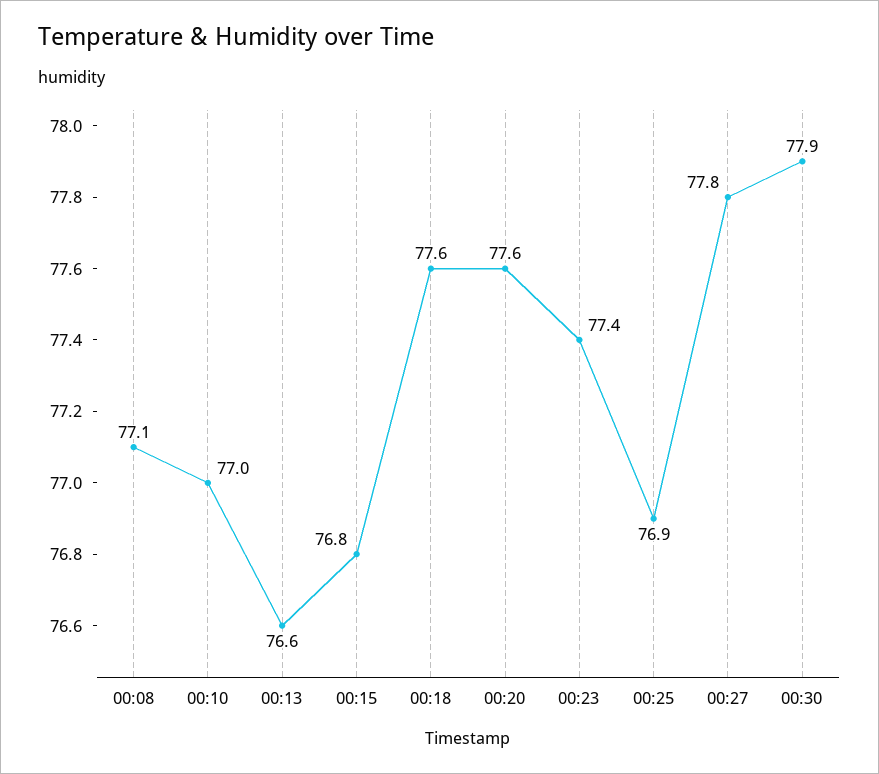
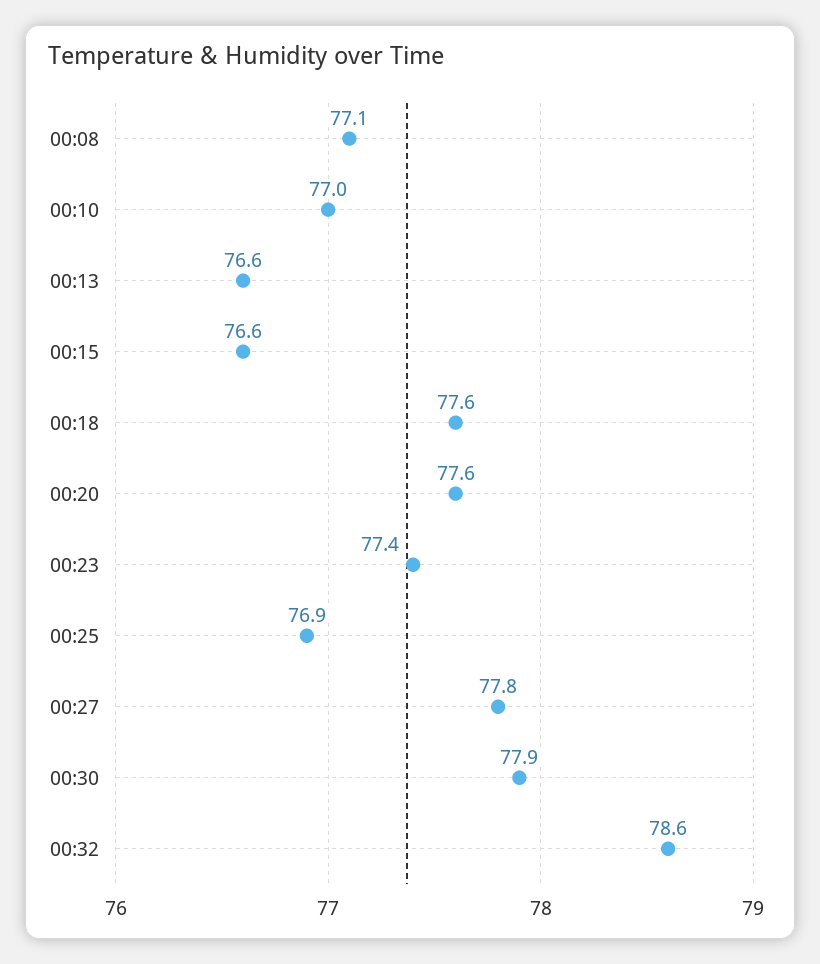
00:15: 76.8 -> 76.6
00:32: none -> 78.6

